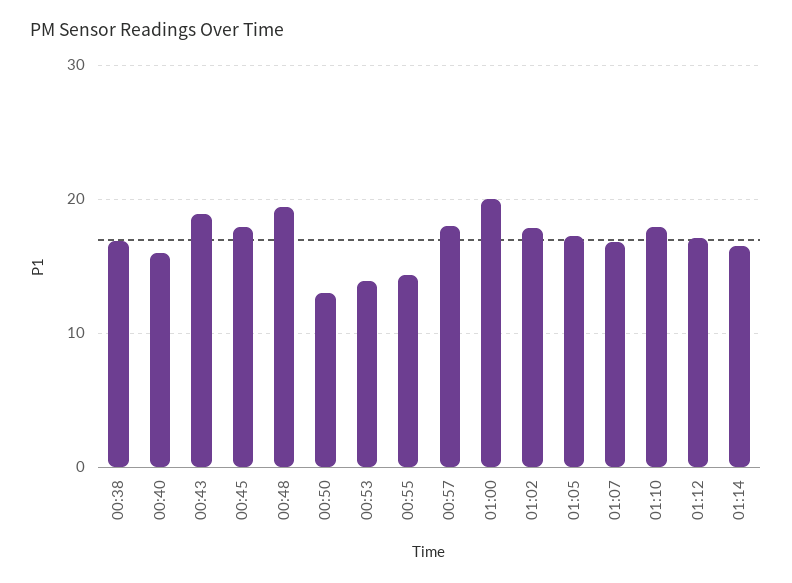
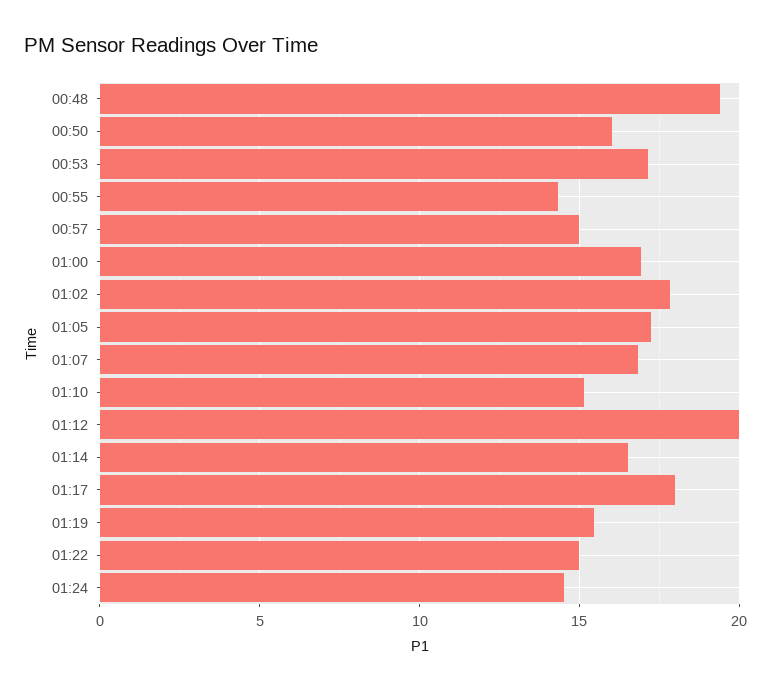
00:38: 17 -> none
00:40: 16 -> none
00:43: 19 -> none
00:45: 18 -> none
00:50: 13 -> 16
00:53: 14 -> 17
00:57: 18 -> 15
01:00: 20 -> 17
01:10: 18 -> 15
01:12: 17 -> 20
01:17: none -> 18
01:19: none -> 15.5
01:22: none -> 15
01:24: none -> 14.5

